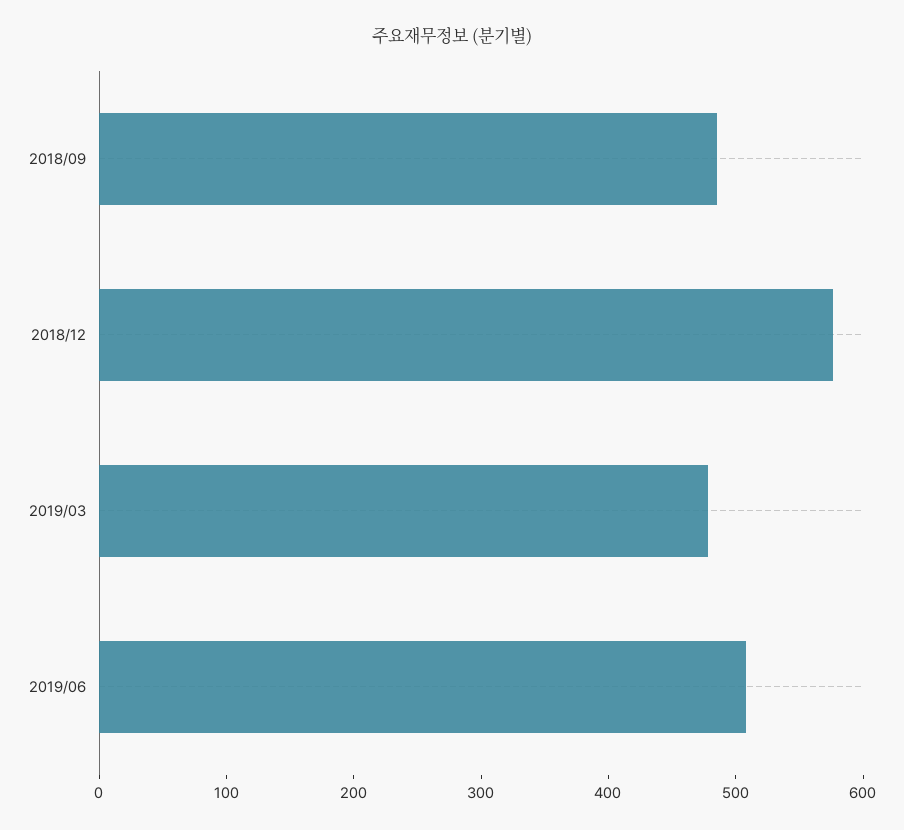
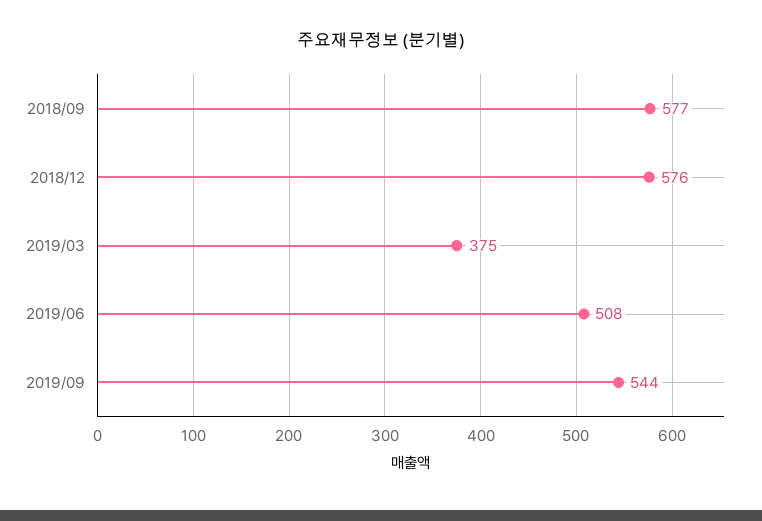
2018/09: 480 -> 577
2019/03: 480 -> 375
2019/09: none -> 544

